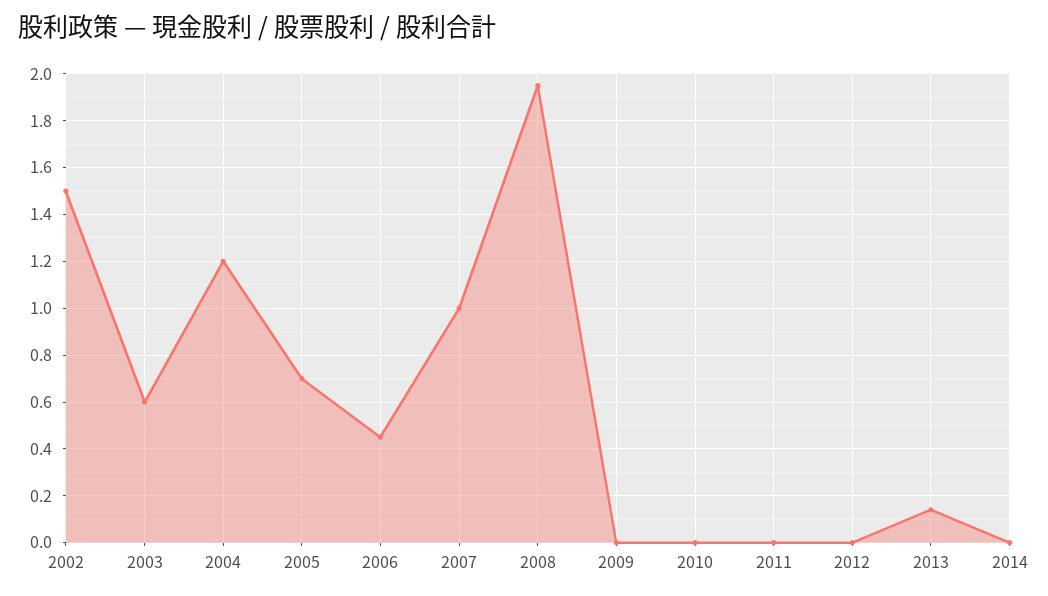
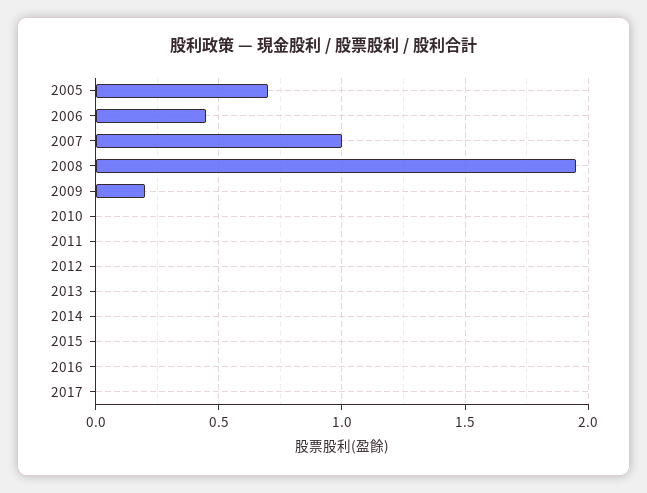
2002: 1.5 -> none
2003: 0.6 -> none
2004: 1.2 -> none
2009: 0 -> 0.2
2013: 0.15 -> 0
2015: none -> 0
2016: none -> 0
2017: none -> 0

